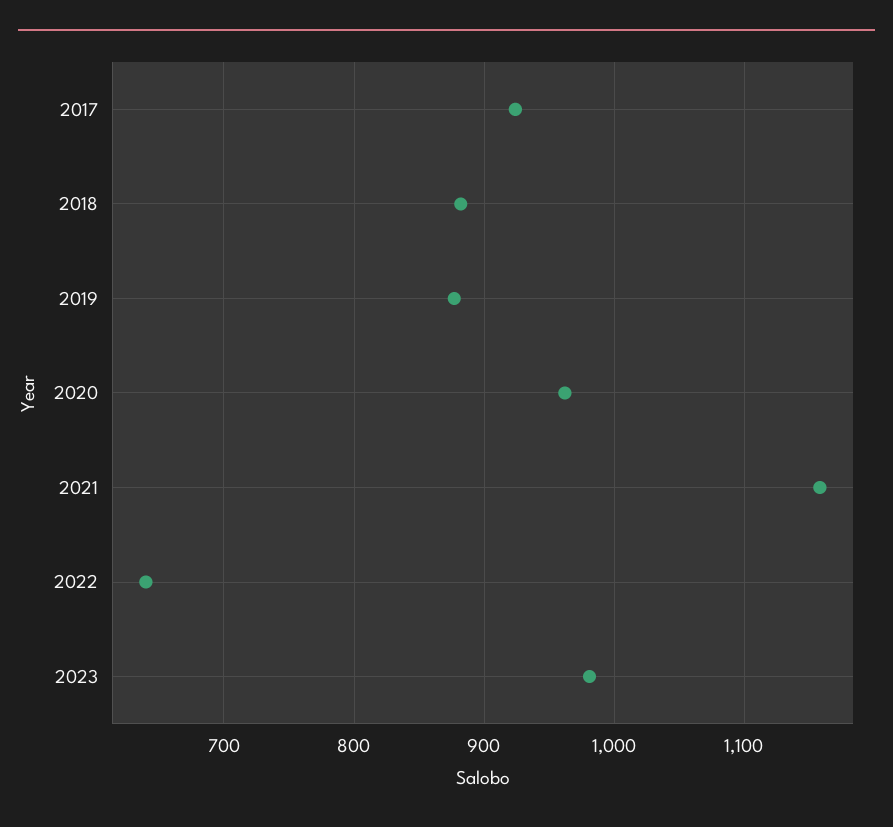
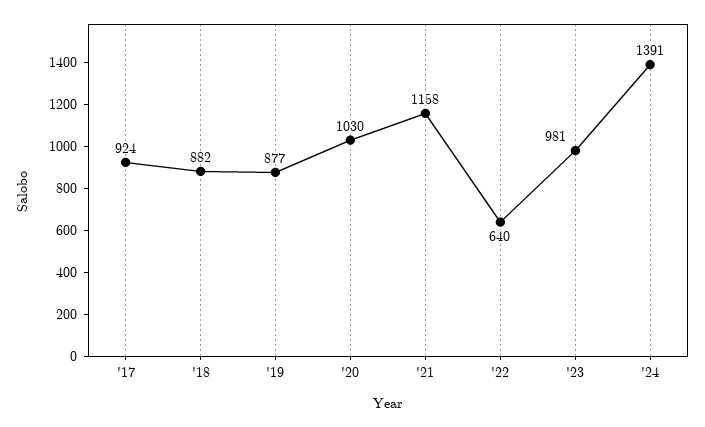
2020: 960 -> 1030
'24: none -> 1391

